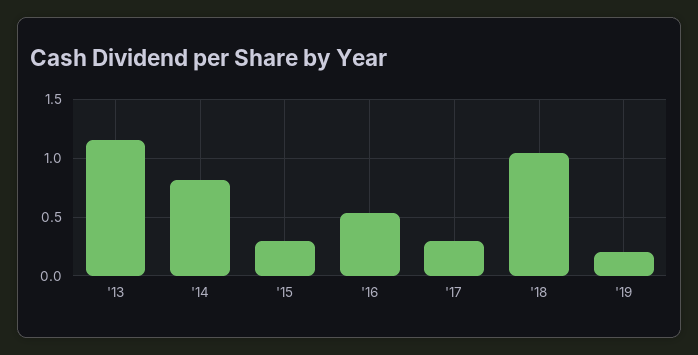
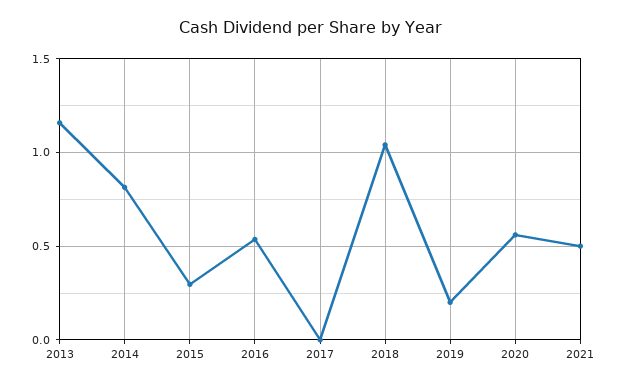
'17: 0.3 -> 0
2020: none -> 0.55
2021: none -> 0.5

